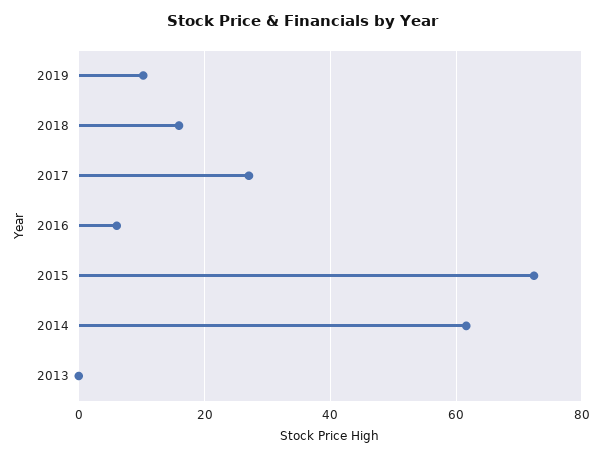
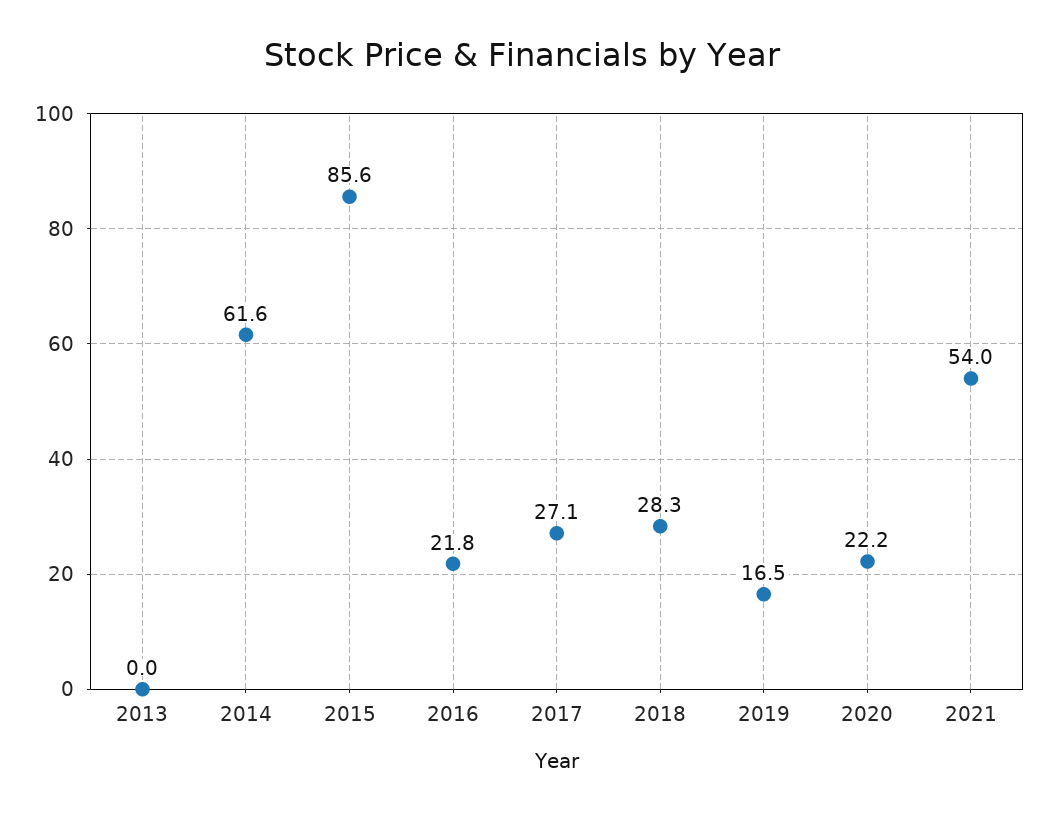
2019: 10 -> 16.5
2018: 16 -> 28.3
2016: 6 -> 21.8
2015: 72 -> 85.6
2020: none -> 22.2
2021: none -> 54

